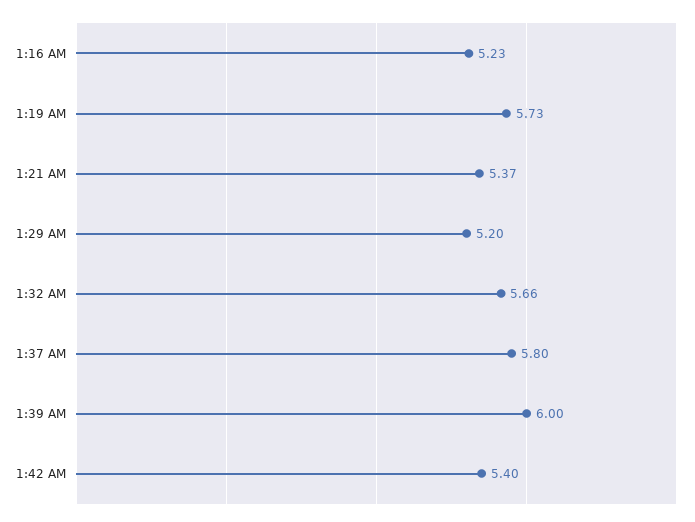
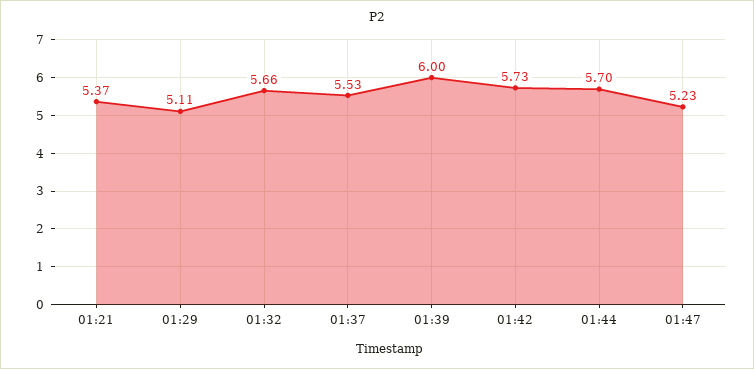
1:16 AM: 5.23 -> none
1:19 AM: 5.73 -> none
1:29 AM: 5.2 -> 5.11
1:37 AM: 5.8 -> 5.53
1:42 AM: 5.4 -> 5.73
01:44: none -> 5.7
01:47: none -> 5.23

